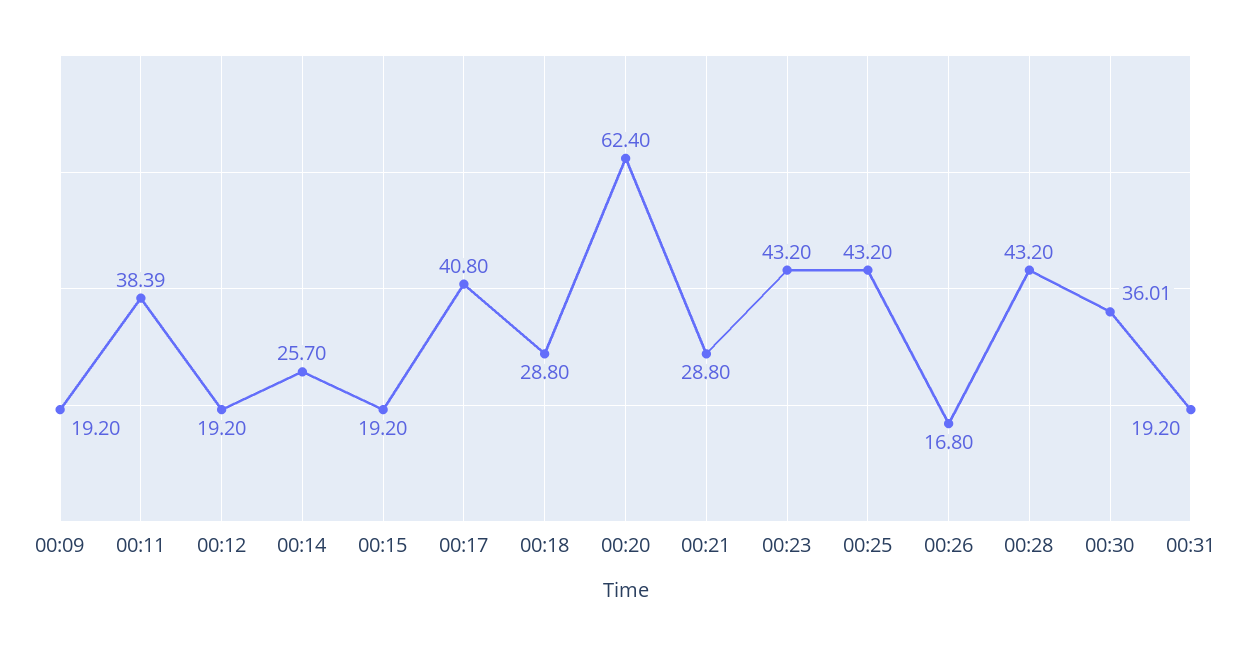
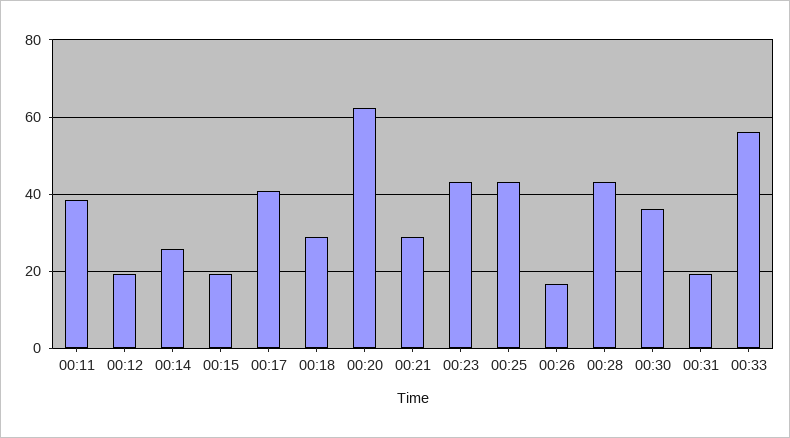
00:09: 19.2 -> none
00:33: none -> 56

